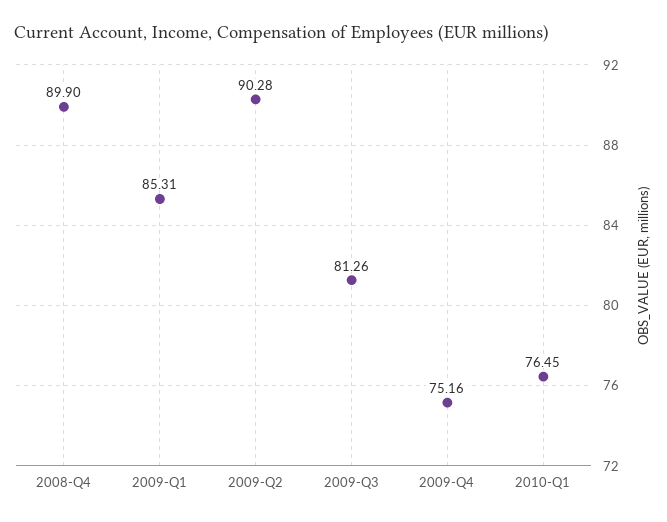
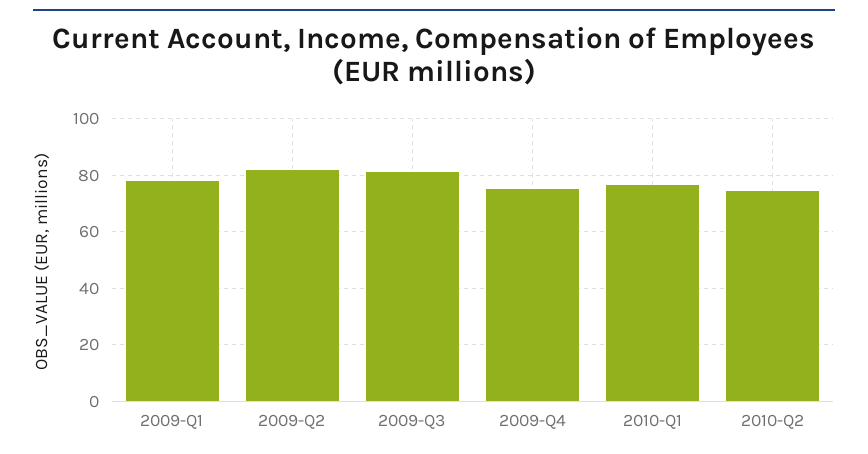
2008-Q4: 89.9 -> none
2009-Q1: 85.31 -> 77.5
2009-Q2: 90.28 -> 82.5
2010-Q2: none -> 75

